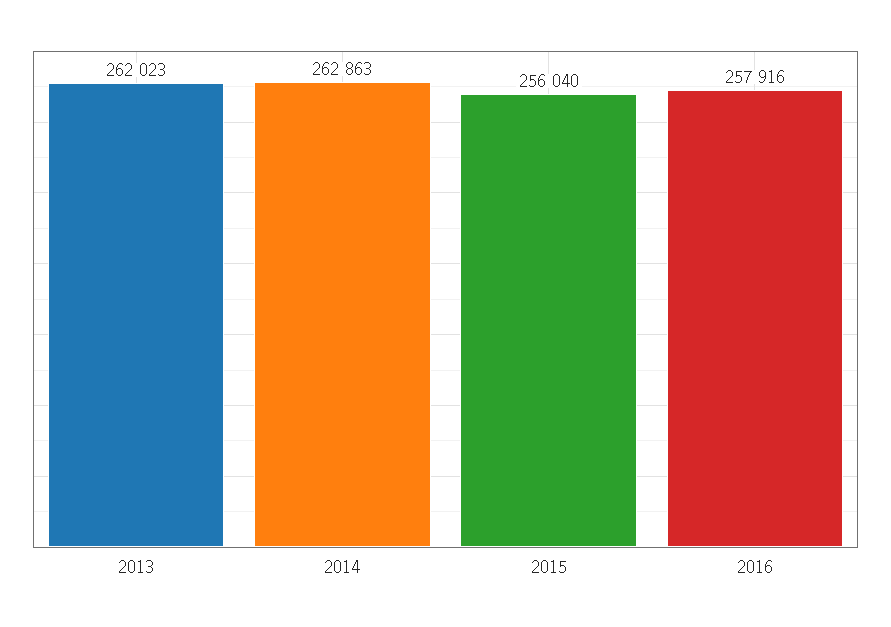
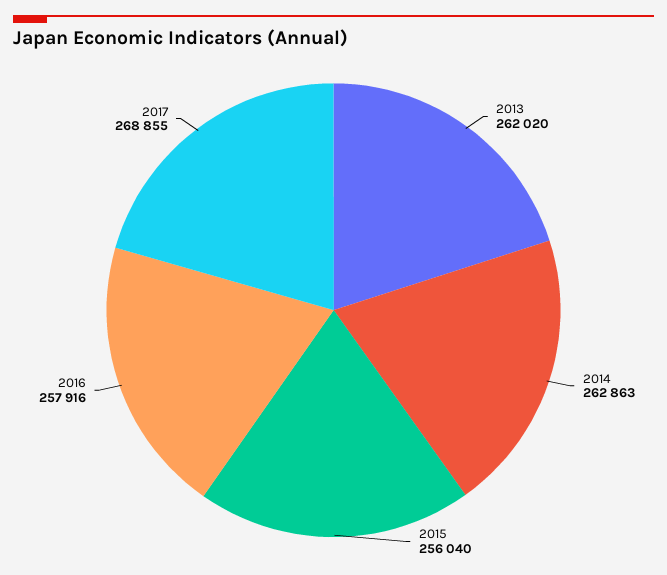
2013: 262023 -> 262020
2017: none -> 268855

